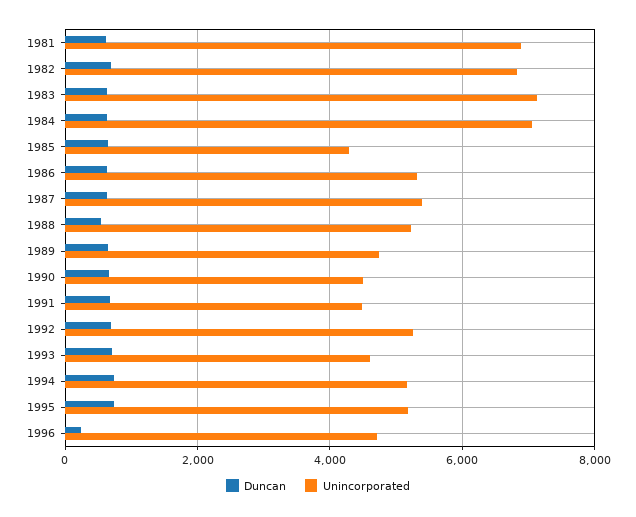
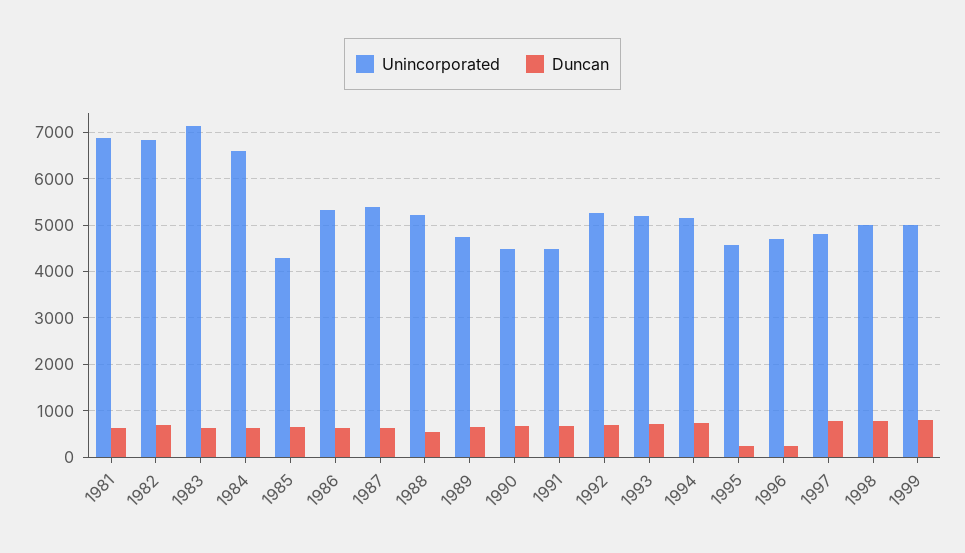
Unincorporated, 1984: 7000 -> 6600
Unincorporated, 1993: 4600 -> 5200
Duncan, 1995: 800 -> 200
Unincorporated, 1995: 5200 -> 4600
Unincorporated, 1997: none -> 4800
Duncan, 1997: none -> 800
Unincorporated, 1998: none -> 5000
Duncan, 1998: none -> 800
Unincorporated, 1999: none -> 5000
Duncan, 1999: none -> 800

